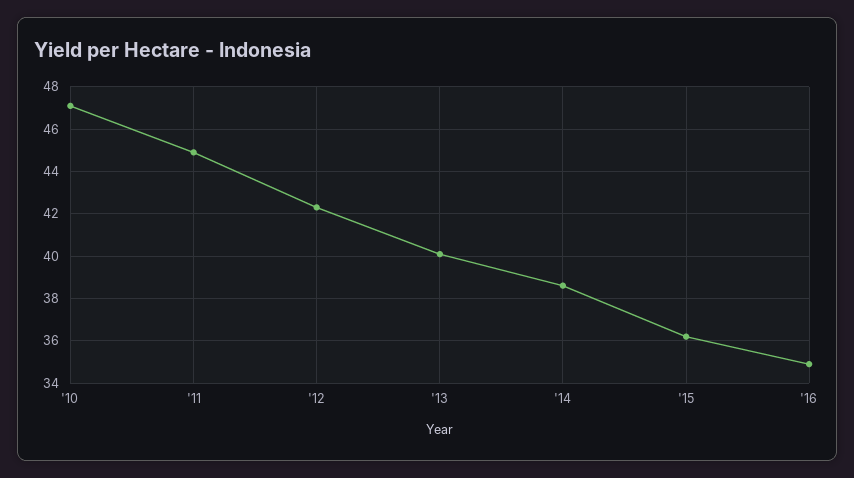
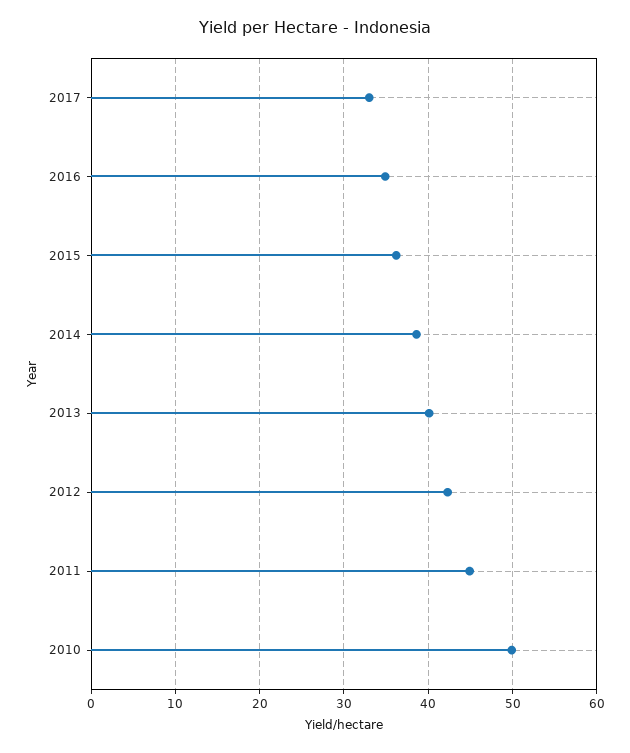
'10: 47 -> 50
2017: none -> 33

